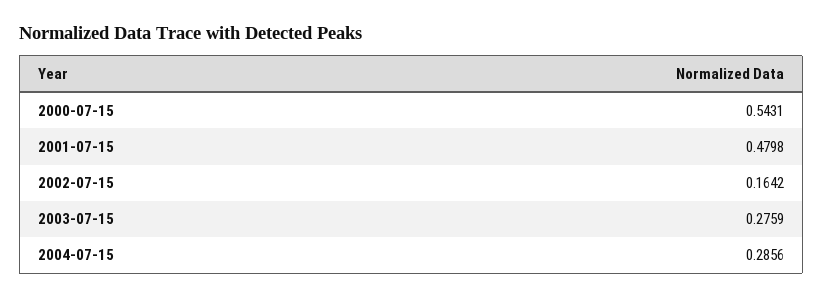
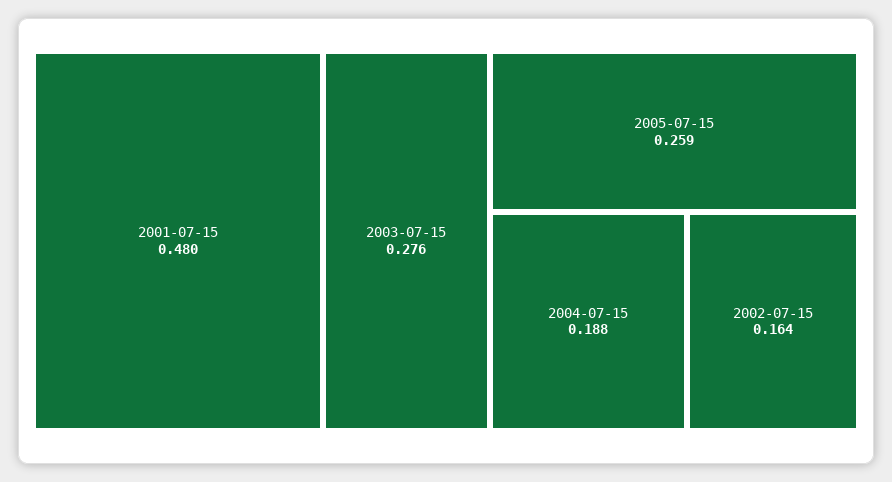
2000-07-15: 0.5431 -> none
2004-07-15: 0.2856 -> 0.188
2005-07-15: none -> 0.259

